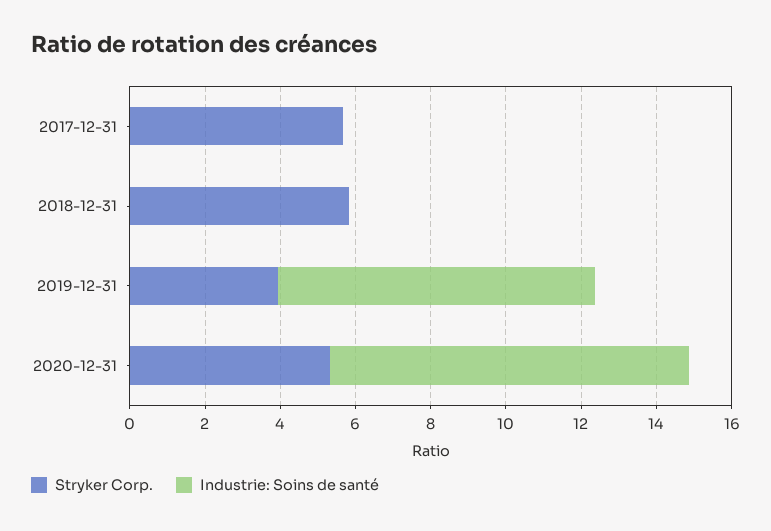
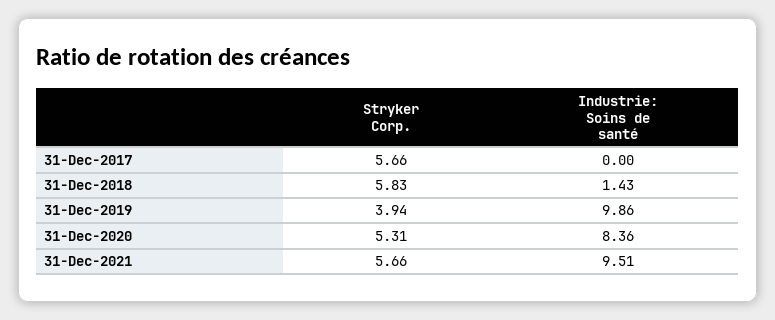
Industrie: Soins de santé, 2018-12-31: 0 -> 1.43
Industrie: Soins de santé, 2019-12-31: 8.5 -> 9.86
Industrie: Soins de santé, 2020-12-31: 9.5 -> 8.36
Stryker Corp., 31-Dec-2021: none -> 5.66
Industrie: Soins de santé, 31-Dec-2021: none -> 9.51

